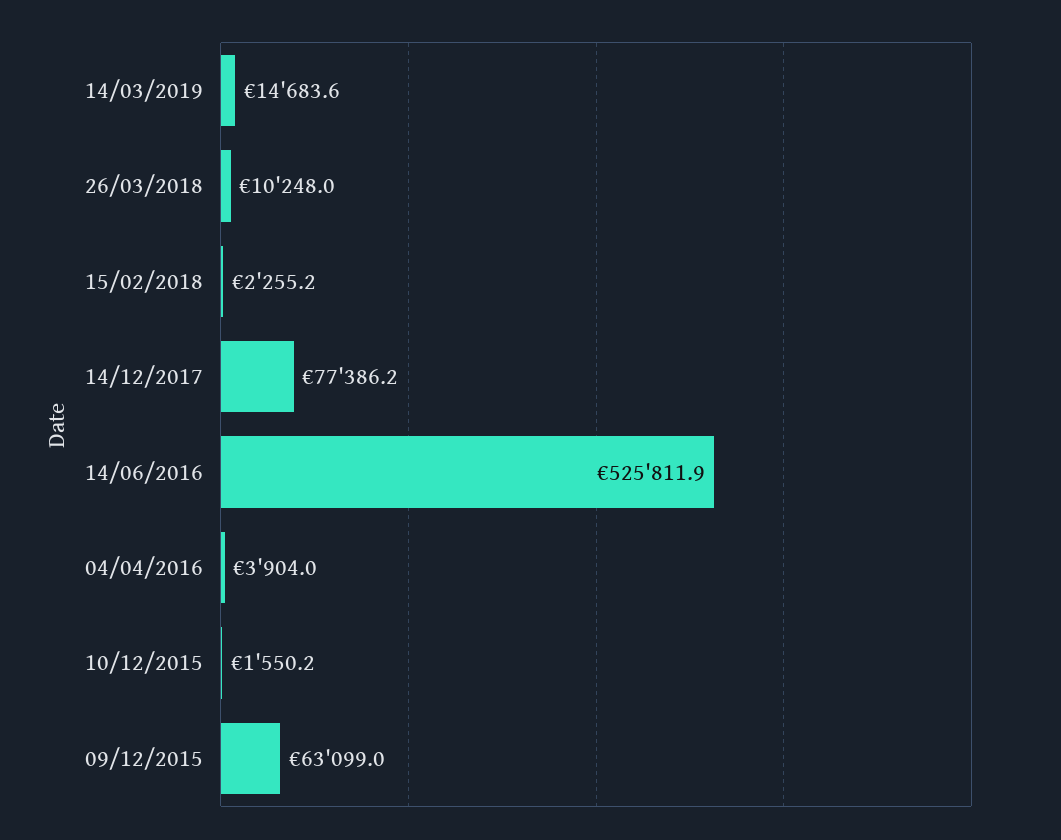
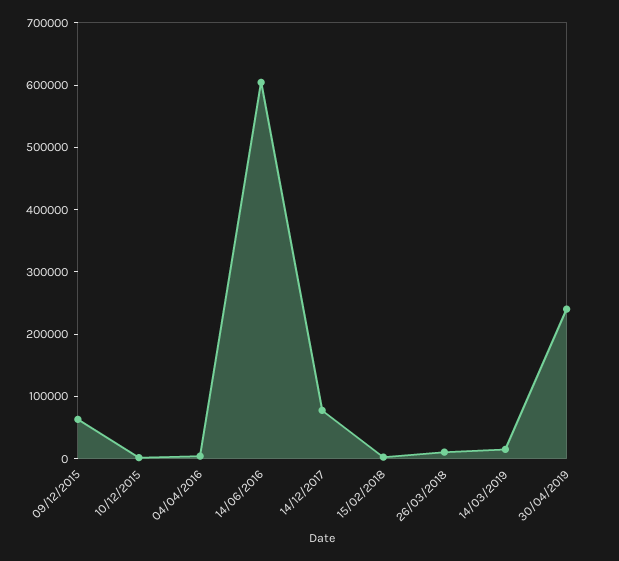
14/06/2016: 525811.9 -> 600000
30/04/2019: none -> 240000

